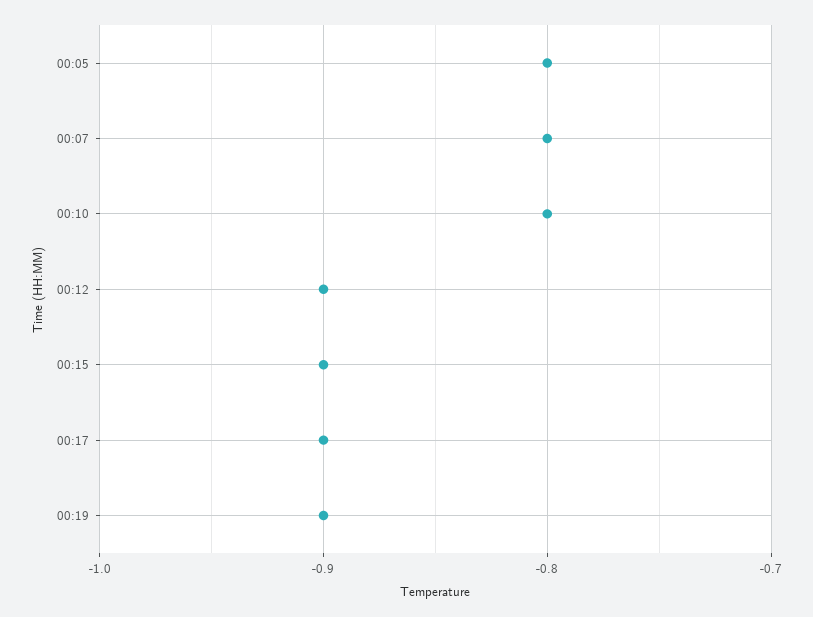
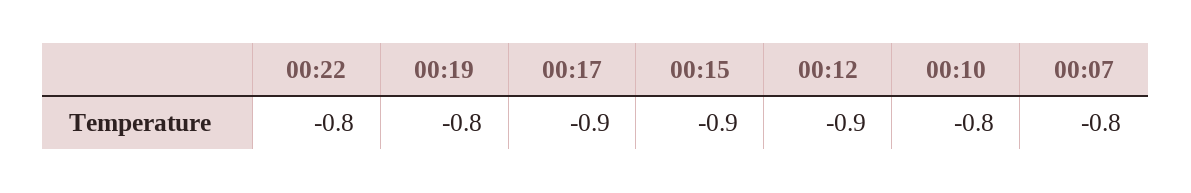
00:05: -0.8 -> none
00:19: -0.9 -> -0.8
00:22: none -> -0.8

